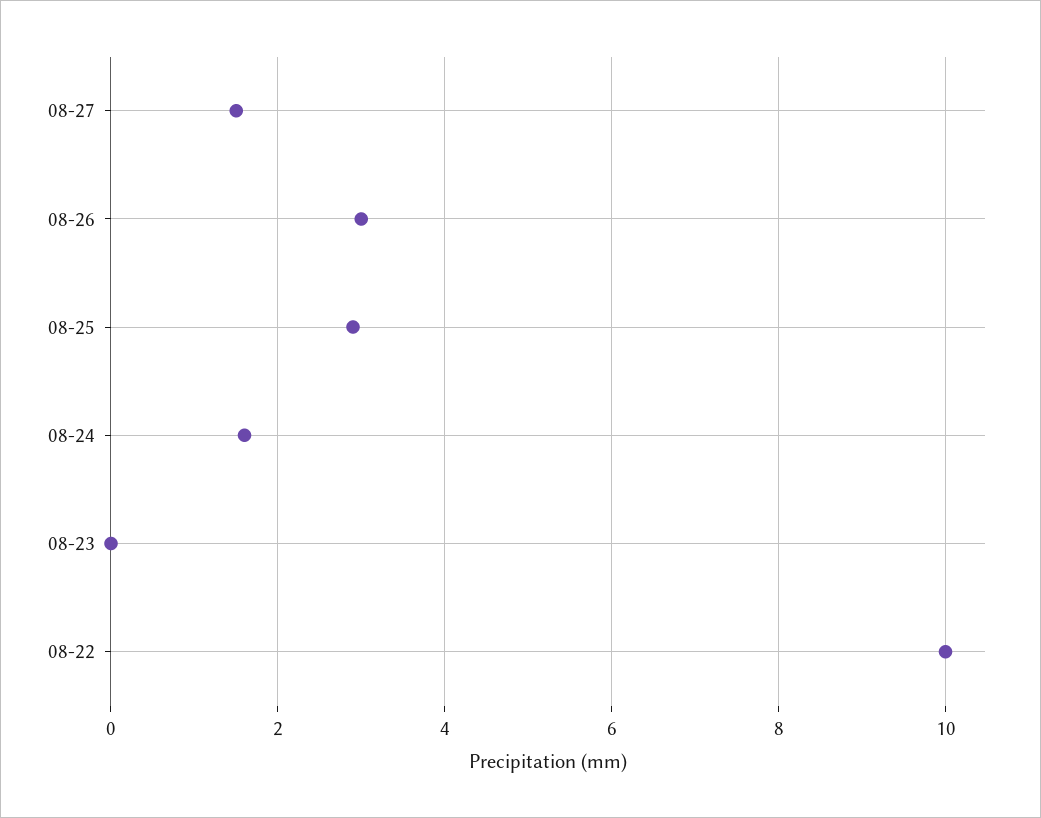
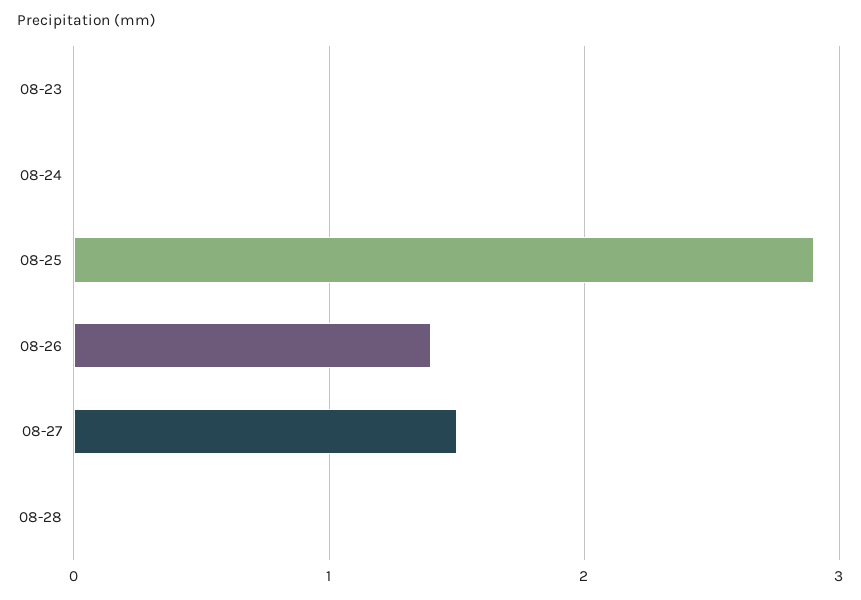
08-26: 3 -> 1.4
08-24: 1.5 -> 0
08-22: 10 -> none
08-28: none -> 0

